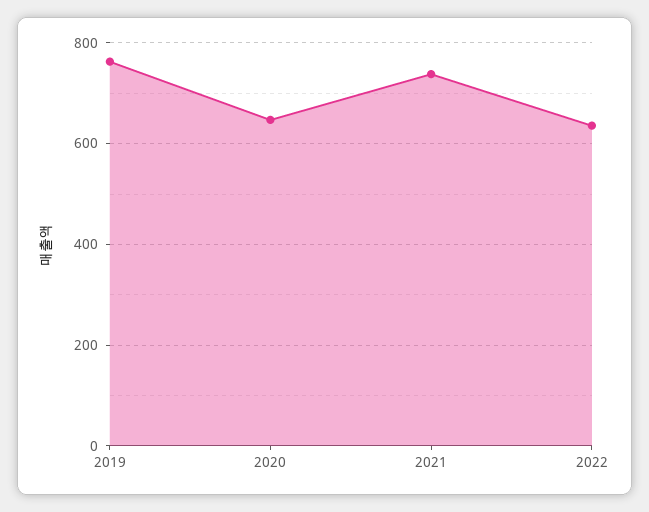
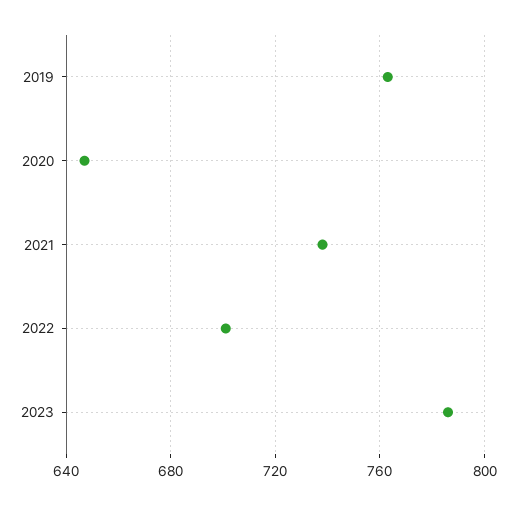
2022: 640 -> 700
2023: none -> 785

